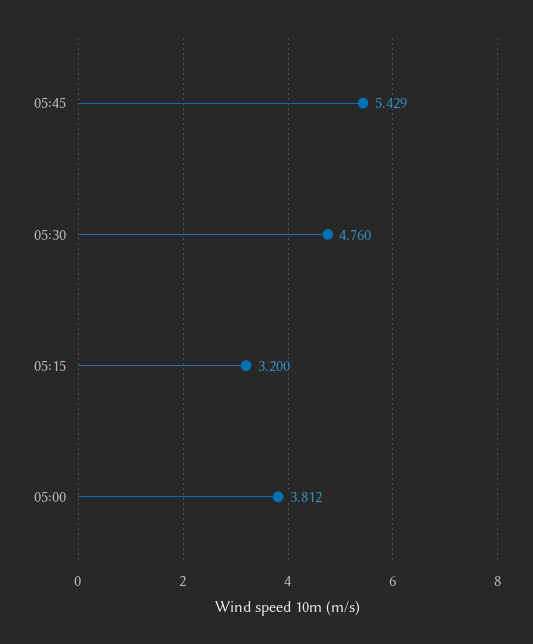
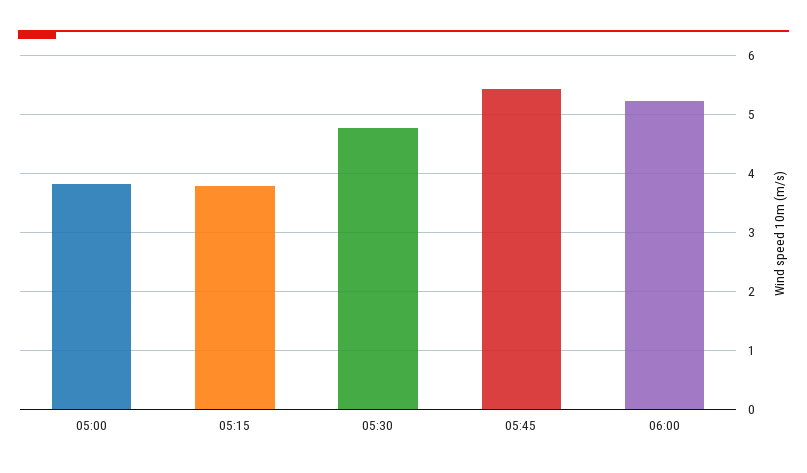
05:15: 3.2 -> 3.8
06:00: none -> 5.2

